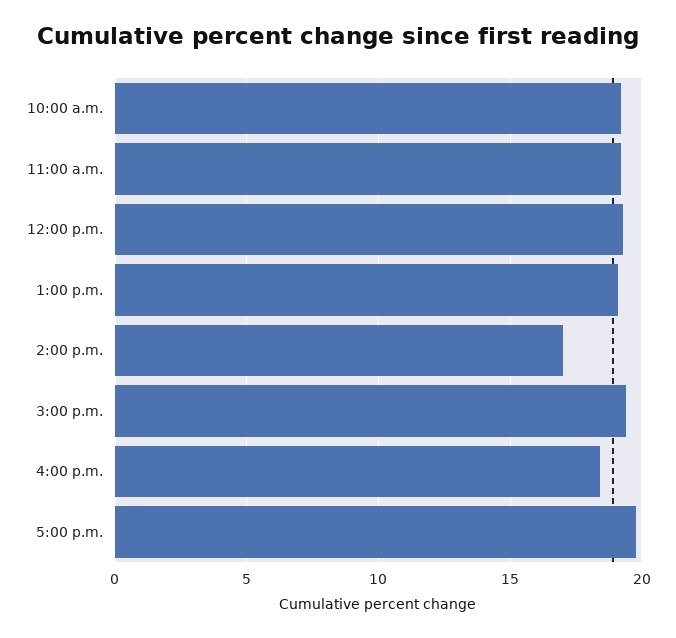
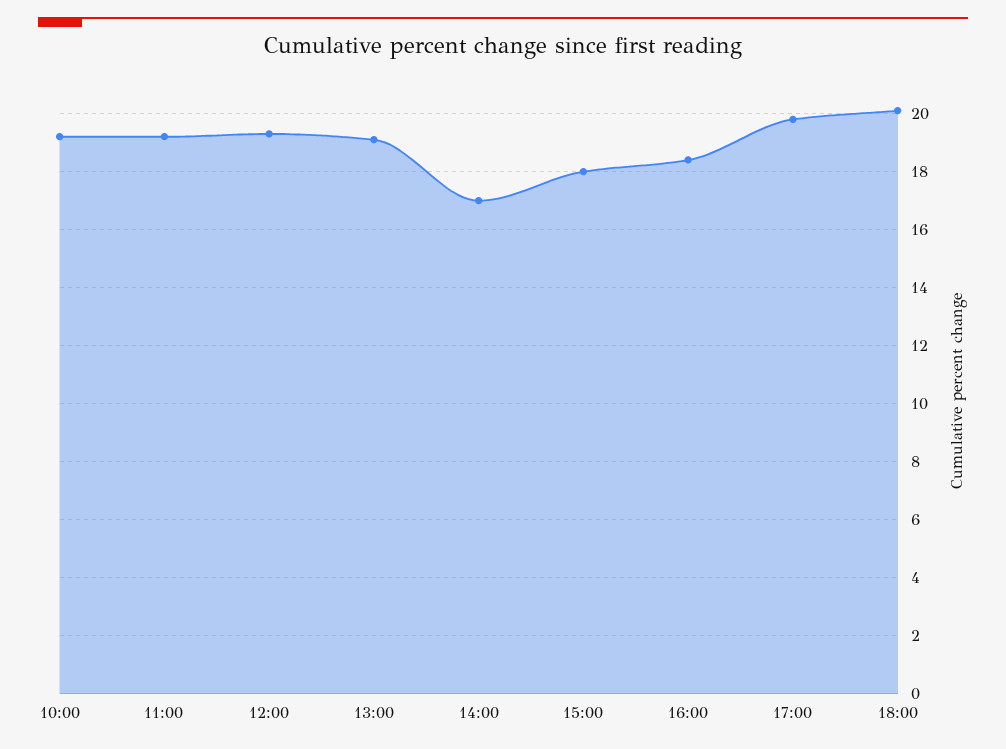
3:00 p.m.: 19.5 -> 18
18:00: none -> 20

